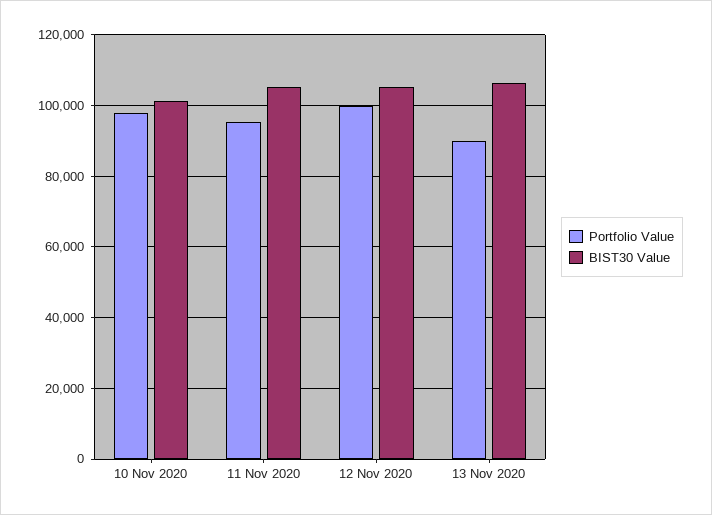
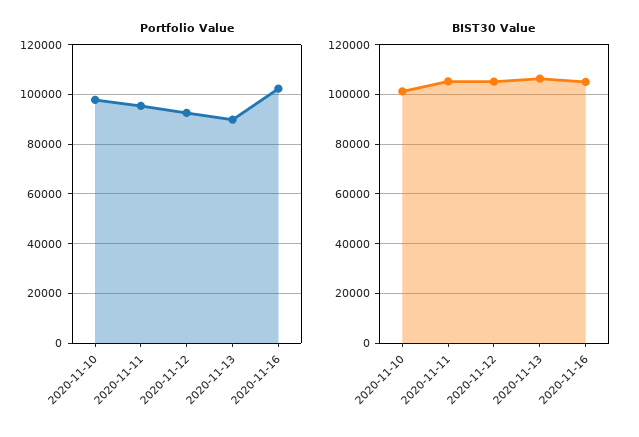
Portfolio Value, 12 Nov 2020: 100000 -> 92500
Portfolio Value, 2020-11-16: none -> 102500
BIST30 Value, 2020-11-16: none -> 105000

